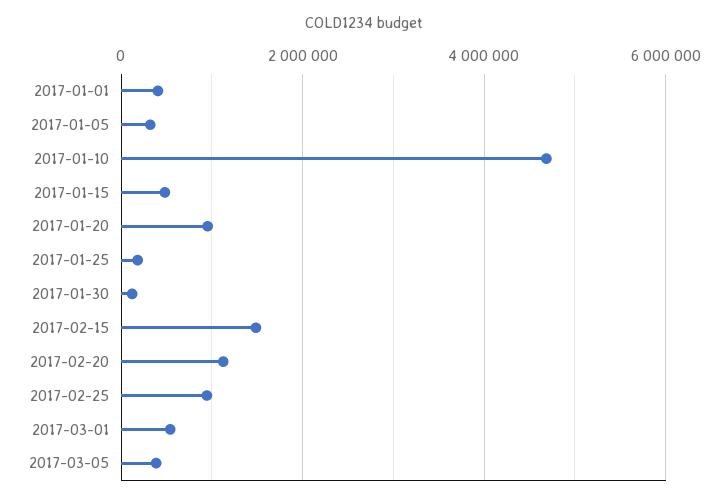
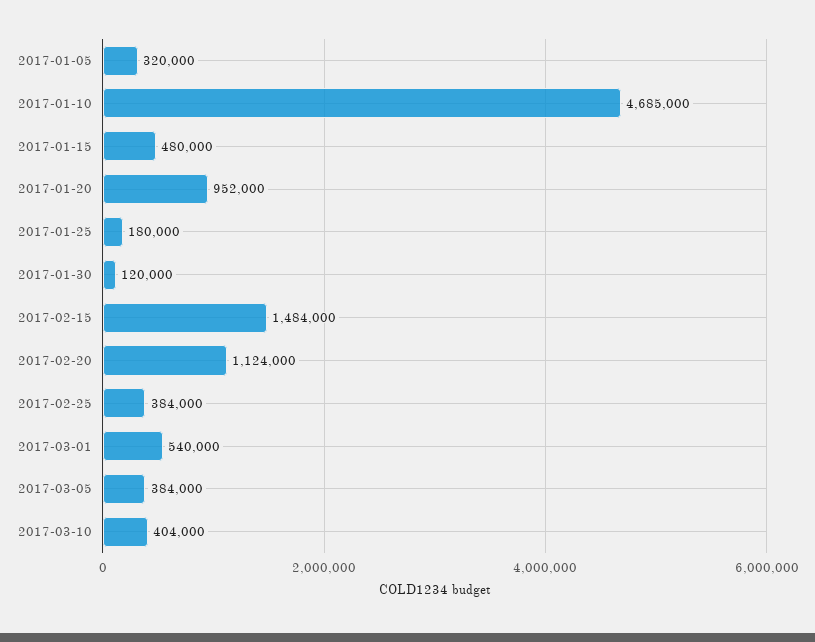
2017-01-01: 400000 -> none
2017-02-25: 1000000 -> 384000
2017-03-10: none -> 404000

